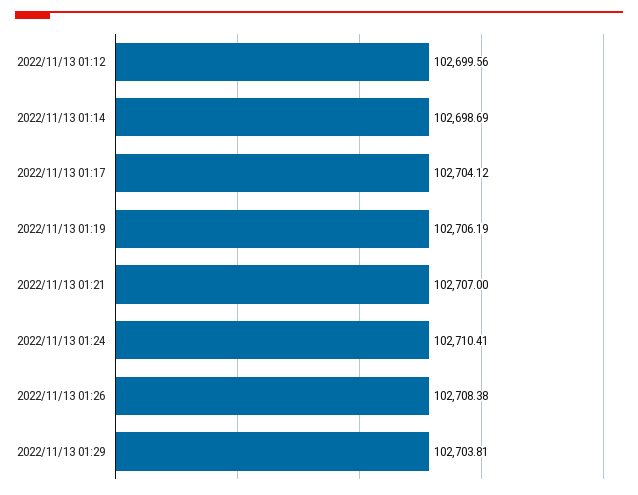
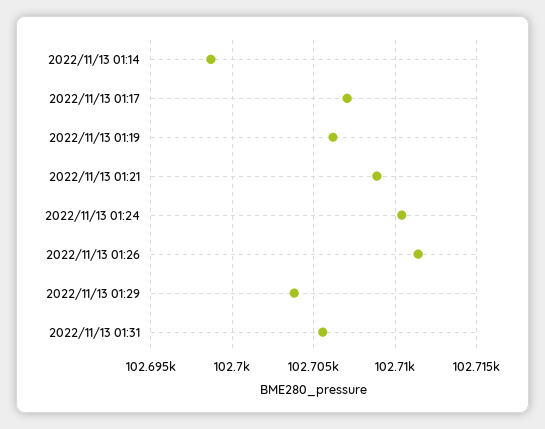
2022/11/13 01:12: 102699.56 -> none
2022/11/13 01:17: 102704.12 -> 102707
2022/11/13 01:21: 102707 -> 102709
2022/11/13 01:26: 102708.38 -> 102711.5
2022/11/13 01:31: none -> 102705.5

